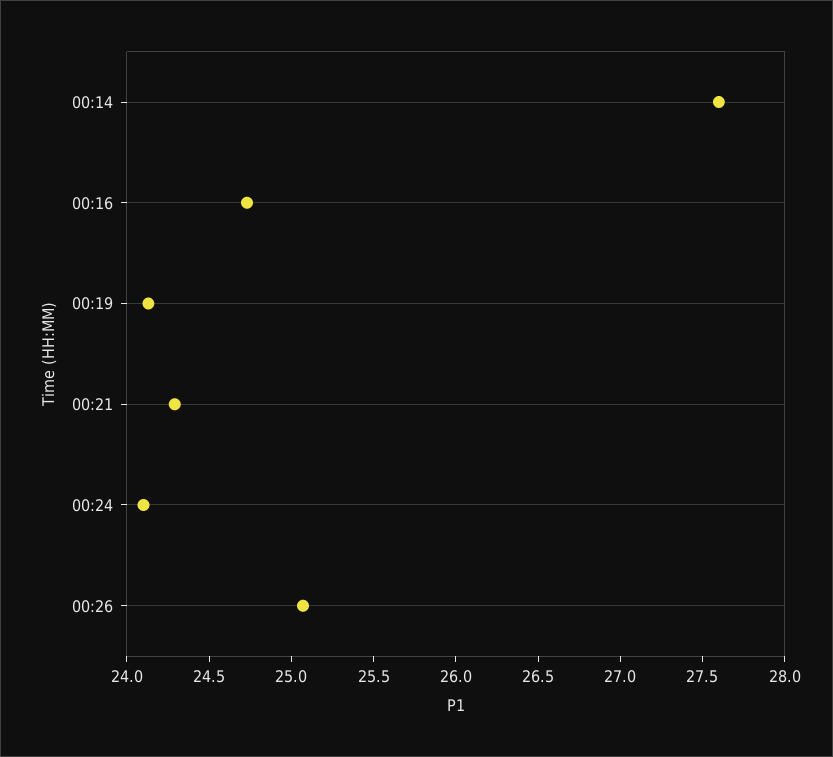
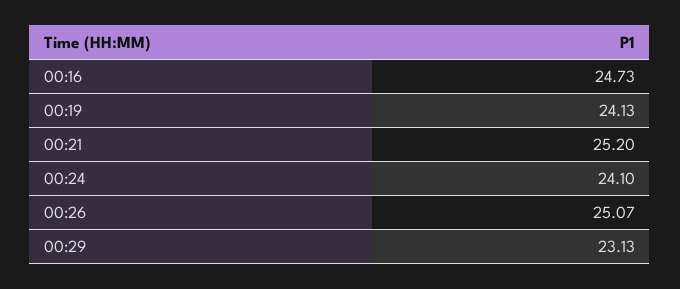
00:14: 27.6 -> none
00:21: 24.3 -> 25.2
00:29: none -> 23.13

